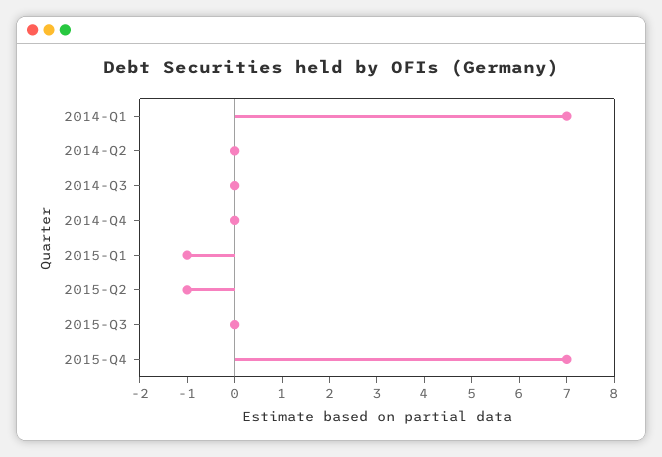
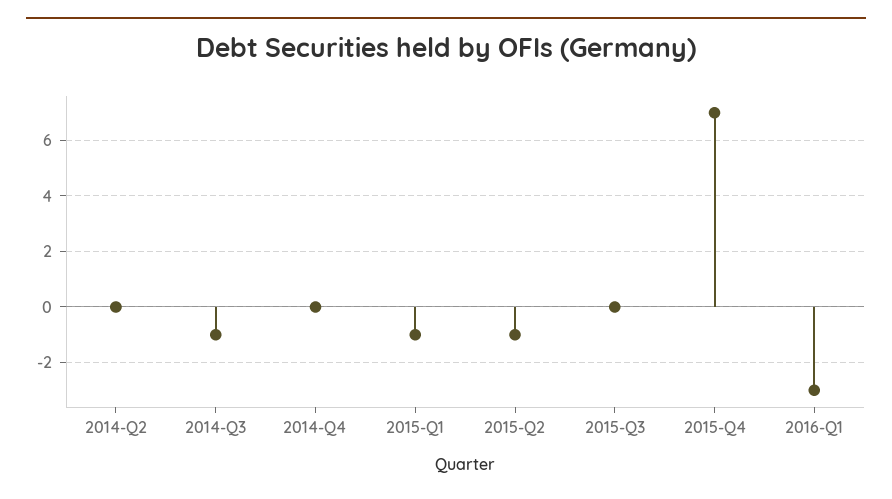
2014-Q1: 7 -> none
2014-Q3: 0 -> -1
2016-Q1: none -> -3

